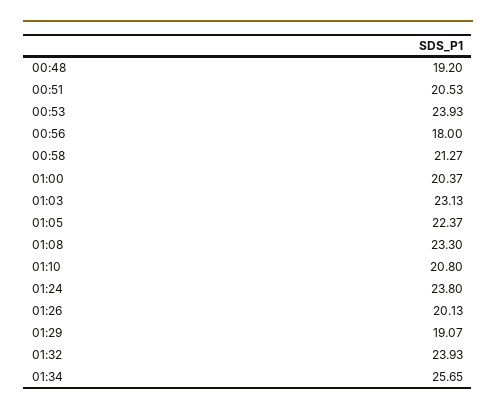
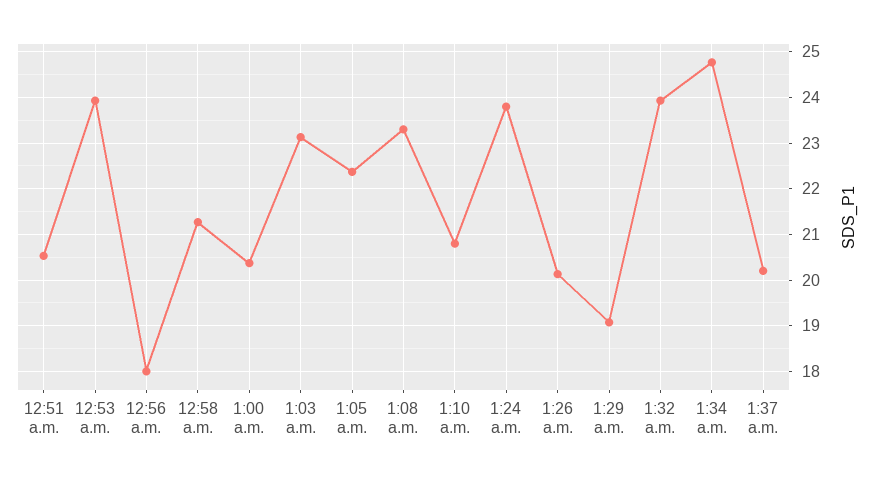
00:48: 19.2 -> none
01:34: 25.65 -> 24.8
1:37 a.m.: none -> 20.2

